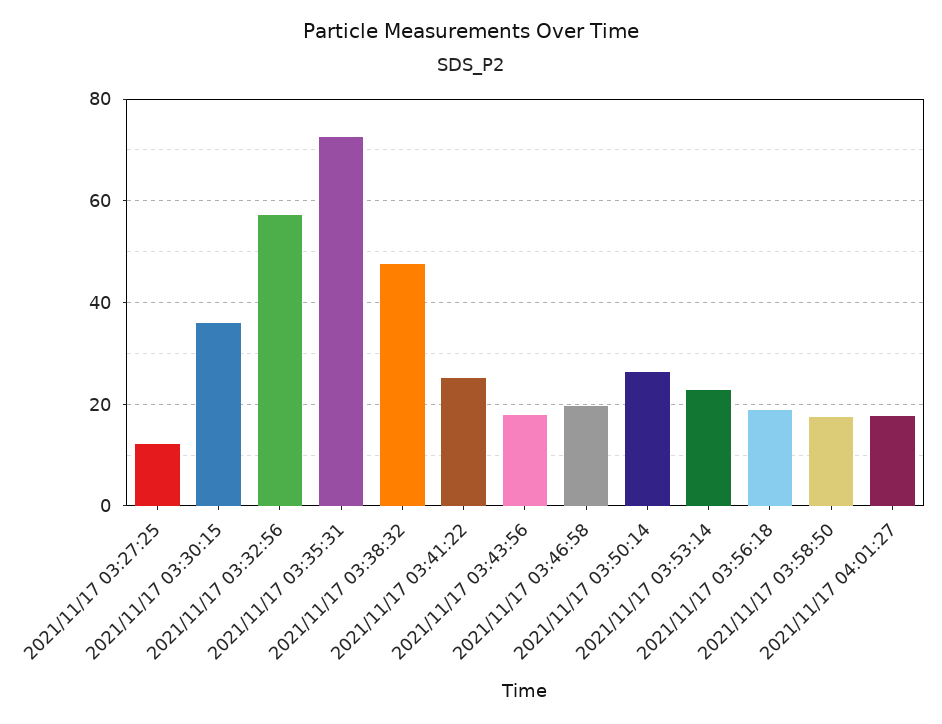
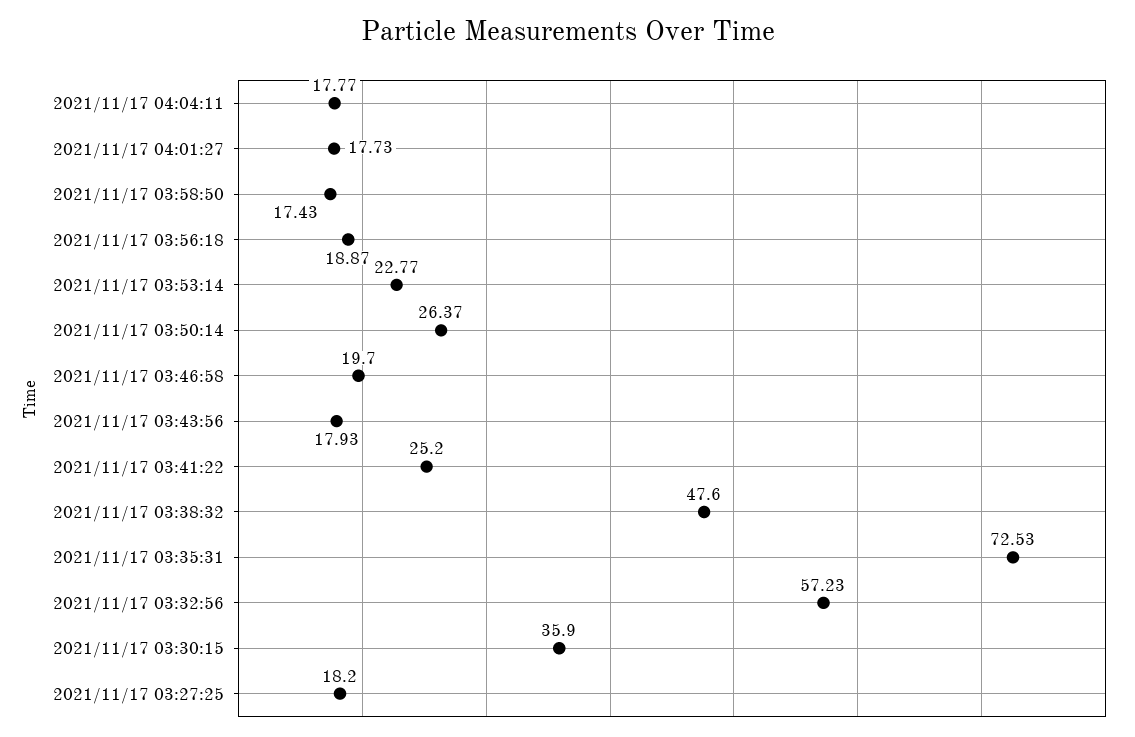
2021/11/17 03:27:25: 12 -> 18.2
2021/11/17 04:04:11: none -> 17.77

